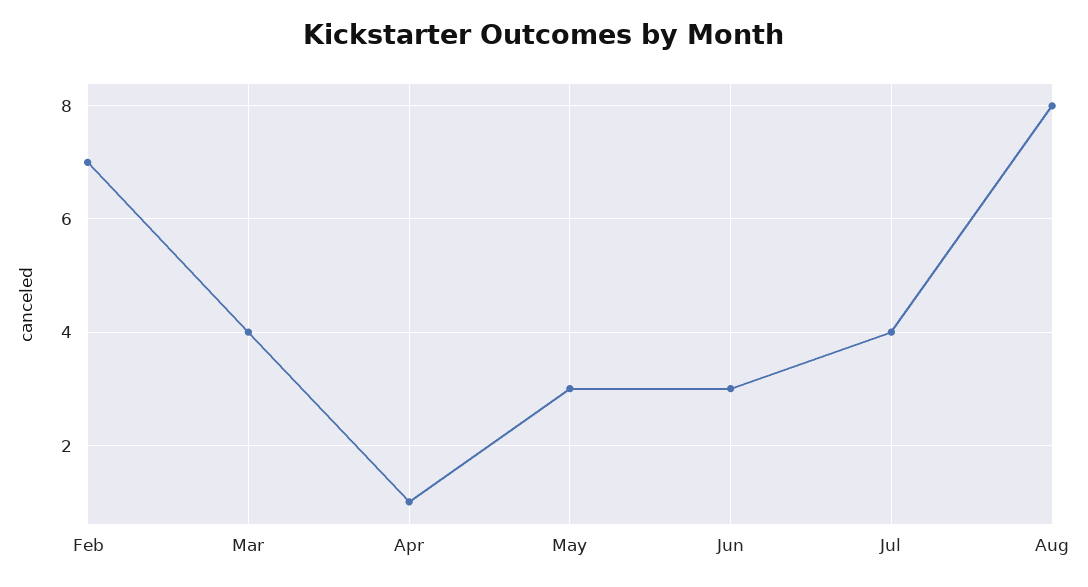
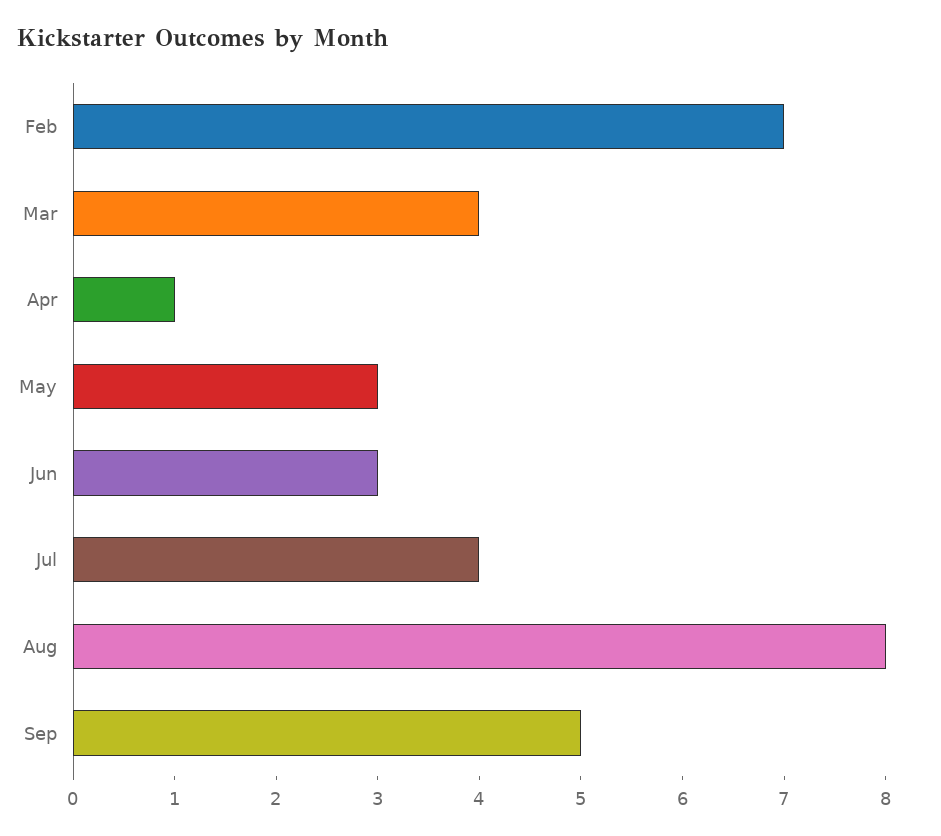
Sep: none -> 5

